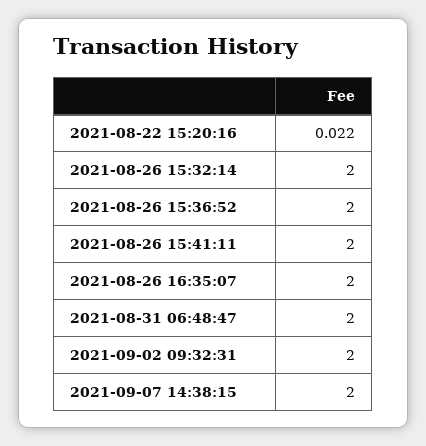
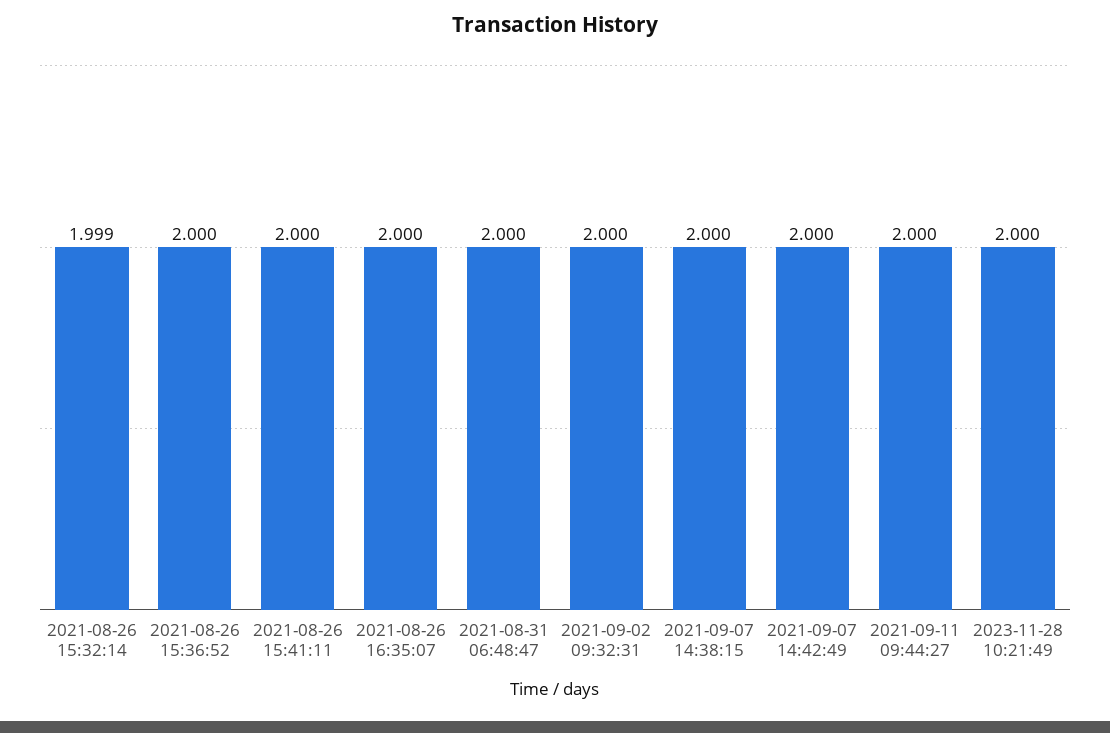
2021-08-22 15:20:16: 0.022 -> none
2021-08-26 15:32:14: 2 -> 1.999
2021-09-07 14:42:49: none -> 2
2021-09-11 09:44:27: none -> 2
2023-11-28 10:21:49: none -> 2

